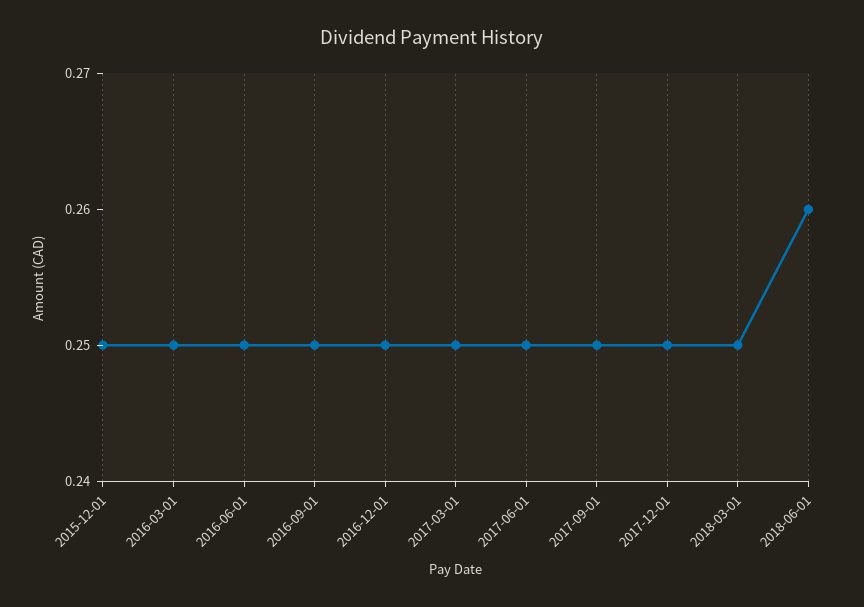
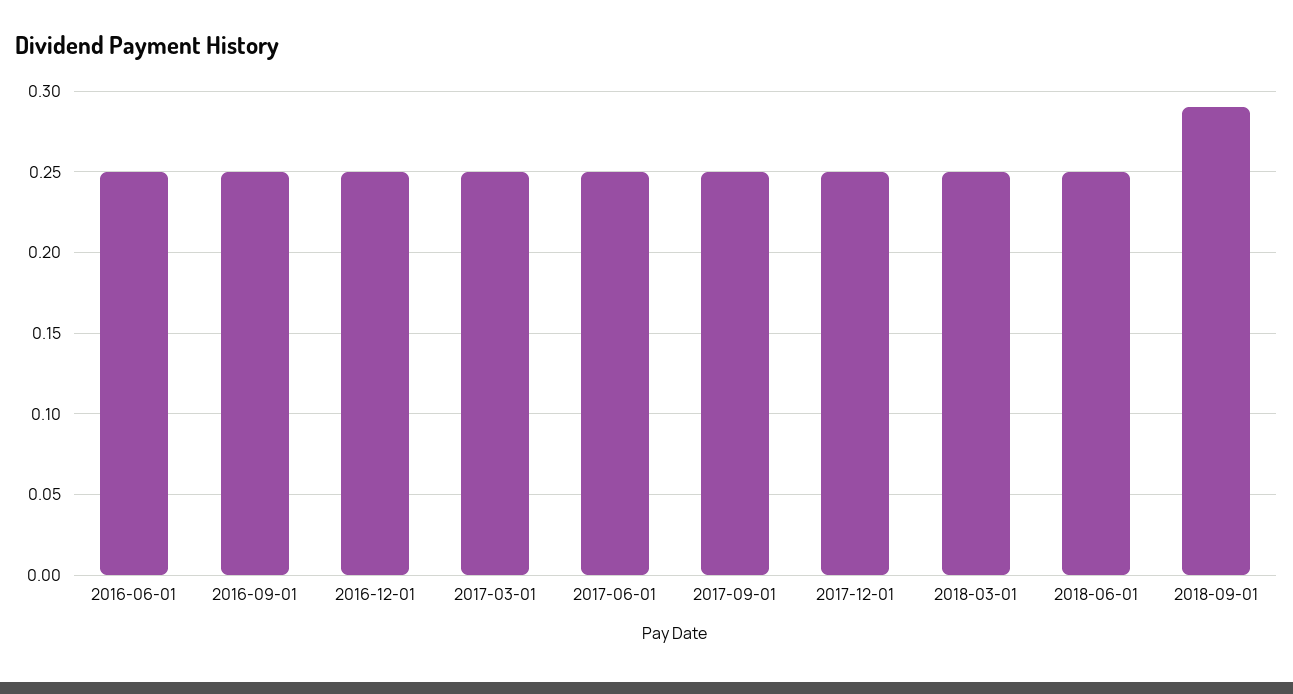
2015-12-01: 0.25 -> none
2016-03-01: 0.25 -> none
2018-06-01: 0.26 -> 0.25
2018-09-01: none -> 0.29

